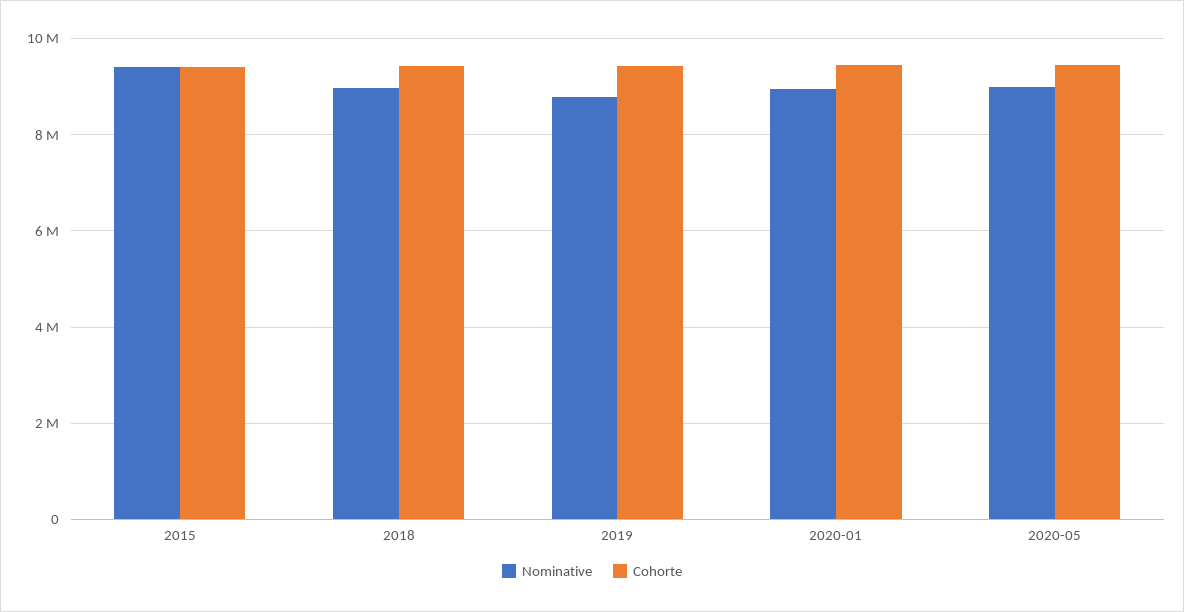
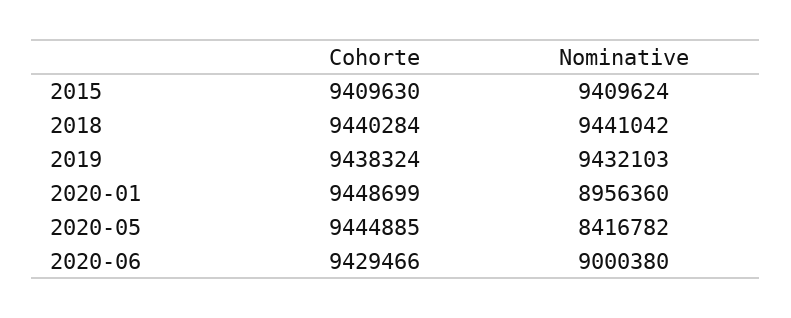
Nominative, 2018: 9000000 -> 9441042
Nominative, 2019: 8800000 -> 9432103
Nominative, 2020-05: 9000000 -> 8416782
Cohorte, 2020-06: none -> 9429466
Nominative, 2020-06: none -> 9000380

